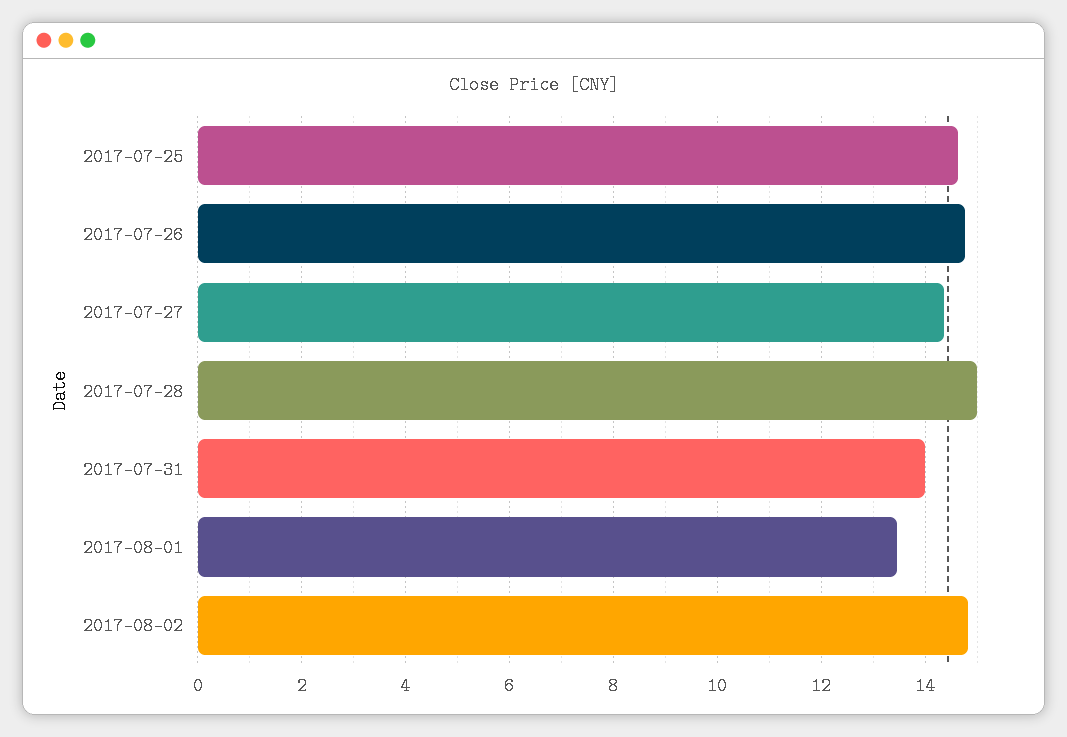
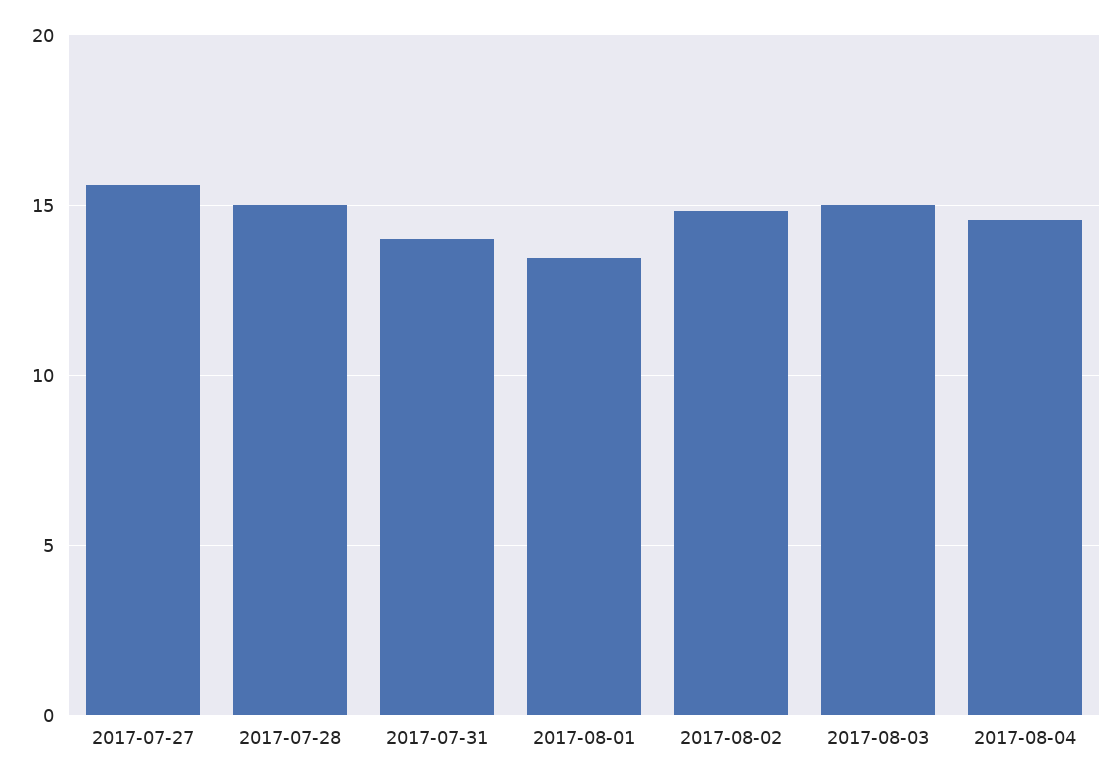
2017-07-25: 14.6 -> none
2017-07-26: 14.8 -> none
2017-07-27: 14.4 -> 15.5
2017-08-03: none -> 15
2017-08-04: none -> 14.5

